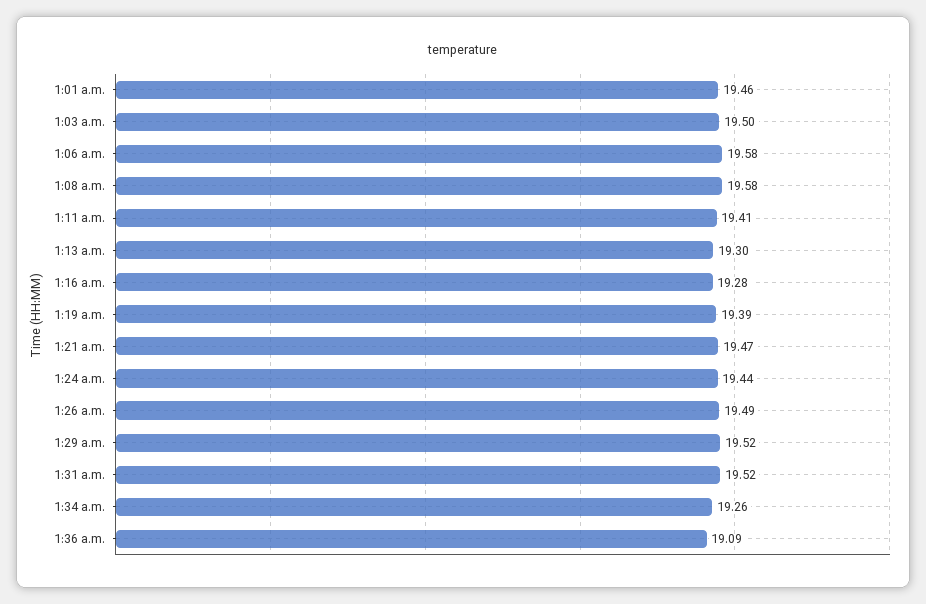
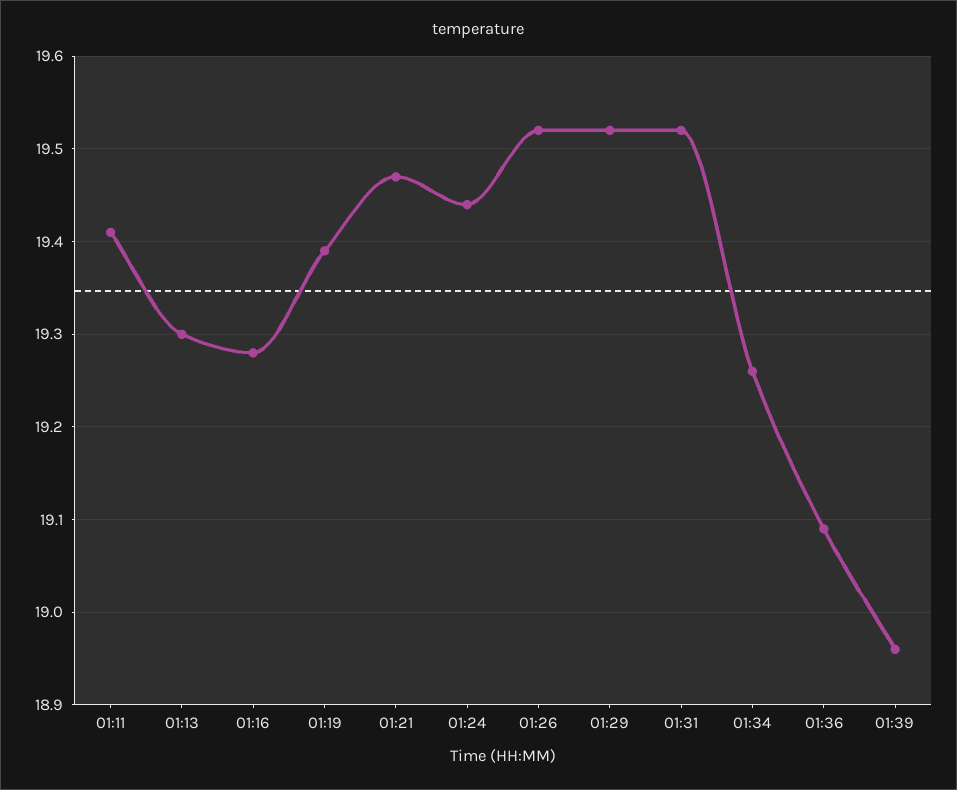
1:01 a.m.: 19.46 -> none
1:03 a.m.: 19.5 -> none
1:06 a.m.: 19.58 -> none
1:08 a.m.: 19.58 -> none
1:26 a.m.: 19.49 -> 19.52
01:39: none -> 18.96

